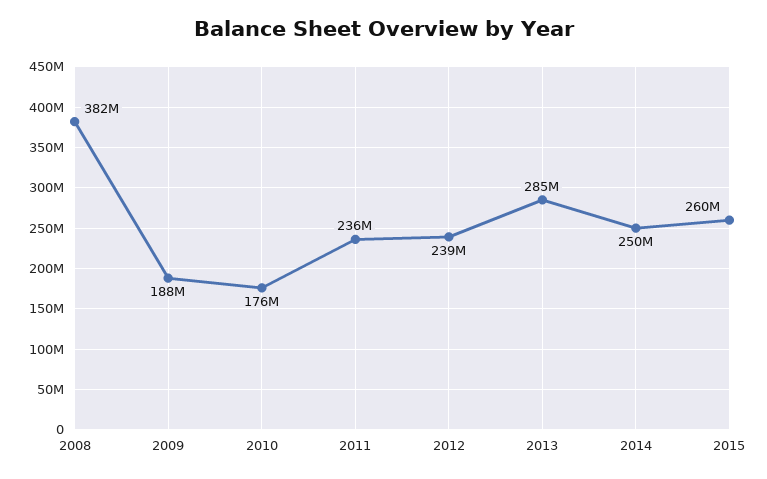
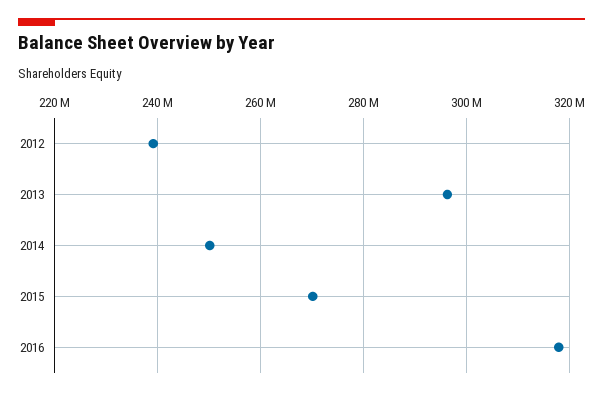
2008: 382000000 -> none
2009: 188000000 -> none
2010: 176000000 -> none
2011: 236000000 -> none
2013: 285000000 -> 296000000
2015: 260000000 -> 270000000
2016: none -> 318000000

